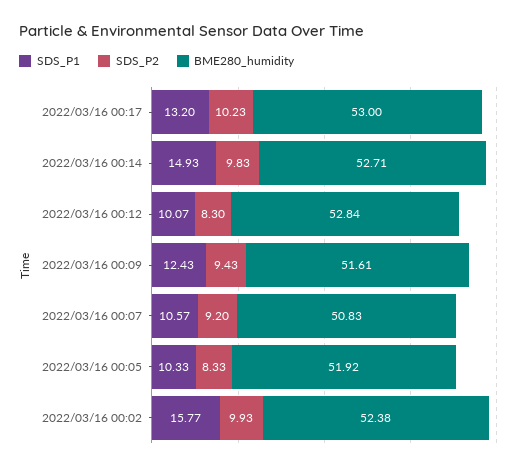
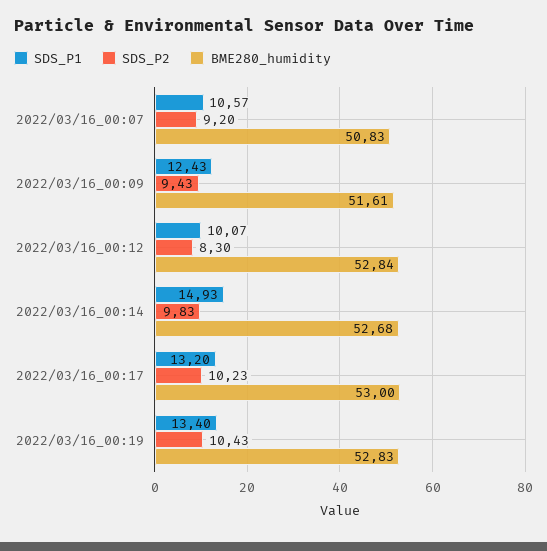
BME280_humidity, 2022/03/16 00:14: 52.71 -> 52.68
SDS_P1, 2022/03/16 00:05: 10.33 -> none
SDS_P2, 2022/03/16 00:05: 8.33 -> none
BME280_humidity, 2022/03/16 00:05: 51.92 -> none
SDS_P1, 2022/03/16 00:02: 15.77 -> none
SDS_P2, 2022/03/16 00:02: 9.93 -> none
BME280_humidity, 2022/03/16 00:02: 52.38 -> none
SDS_P1, 2022/03/16_00:19: none -> 13.4
SDS_P2, 2022/03/16_00:19: none -> 10.43
BME280_humidity, 2022/03/16_00:19: none -> 52.83

